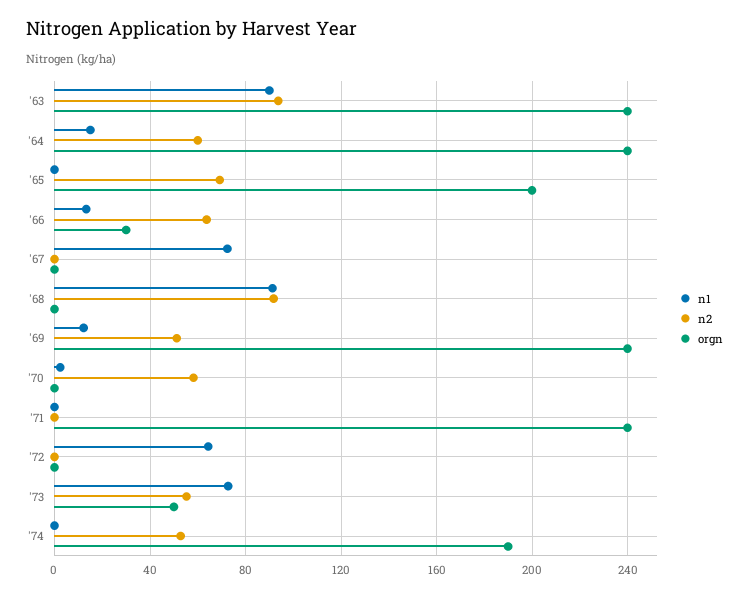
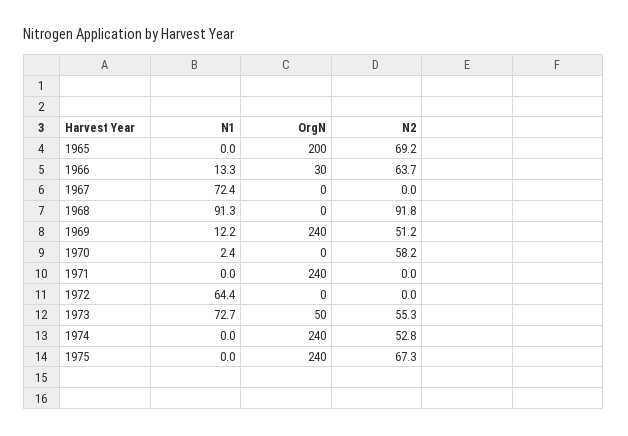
n1, '63: 90 -> none
n2, '63: 95 -> none
orgn, '63: 240 -> none
n1, '64: 15 -> none
n2, '64: 60 -> none
orgn, '64: 240 -> none
orgn, '74: 190 -> 240
n1, 1975: none -> 0
orgn, 1975: none -> 240
n2, 1975: none -> 67.3

